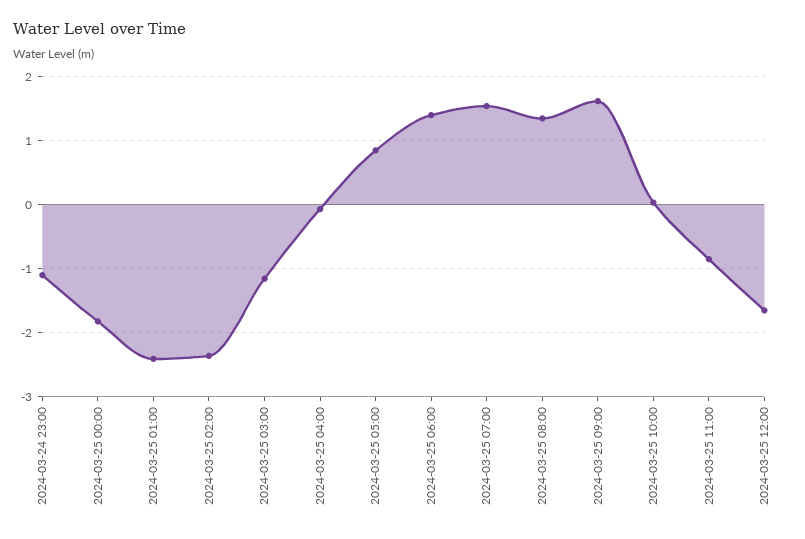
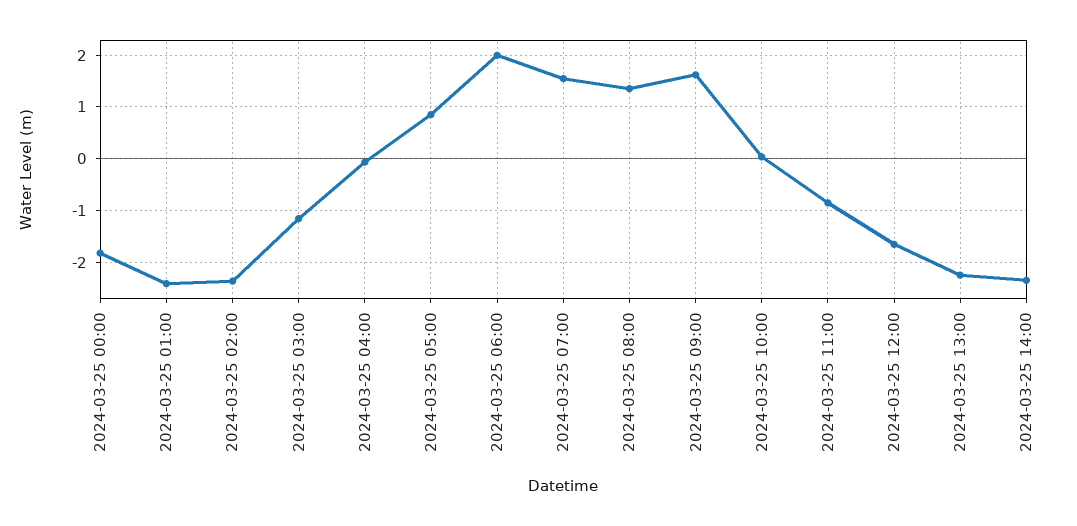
2024-03-24 23:00: -1.1 -> none
2024-03-25 06:00: 1.4 -> 2
2024-03-25 13:00: none -> -2.2
2024-03-25 14:00: none -> -2.4

